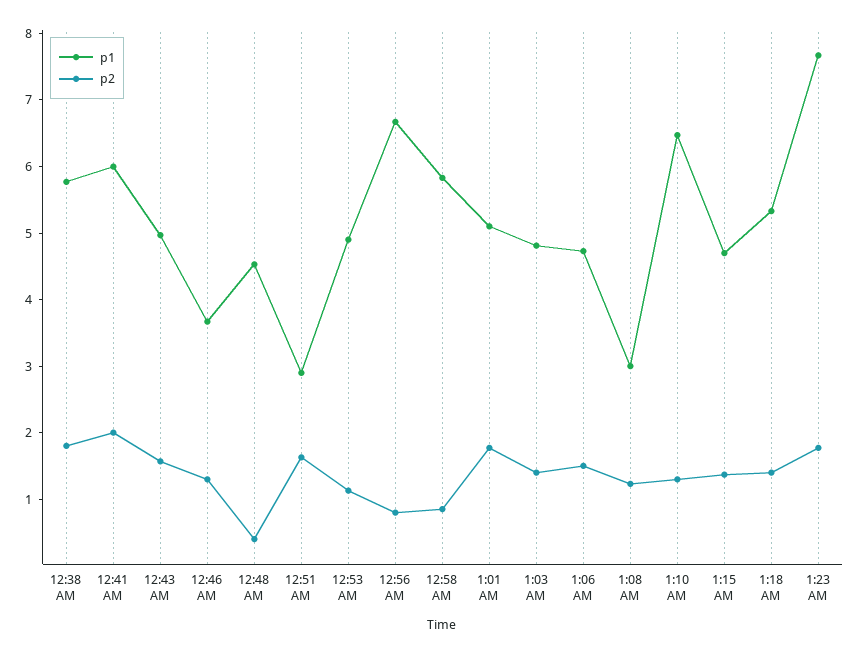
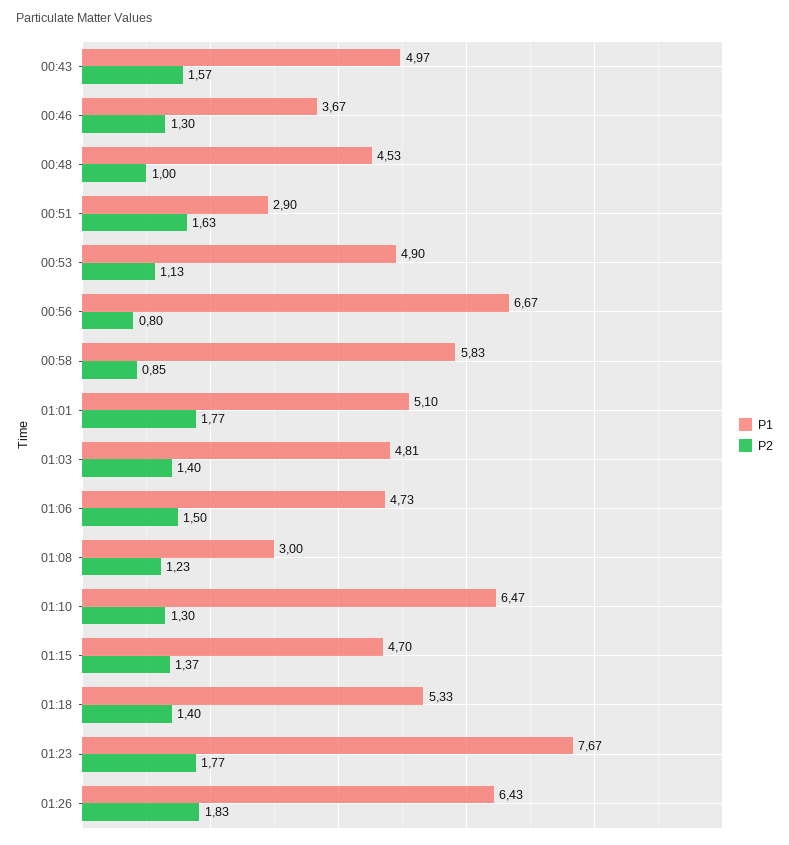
p1, 12:38 AM: 5.8 -> none
p2, 12:38 AM: 1.8 -> none
p1, 12:41 AM: 6 -> none
p2, 12:41 AM: 2 -> none
p2, 12:48 AM: 0.4 -> 1
p1, 01:26: none -> 6.43
p2, 01:26: none -> 1.83

